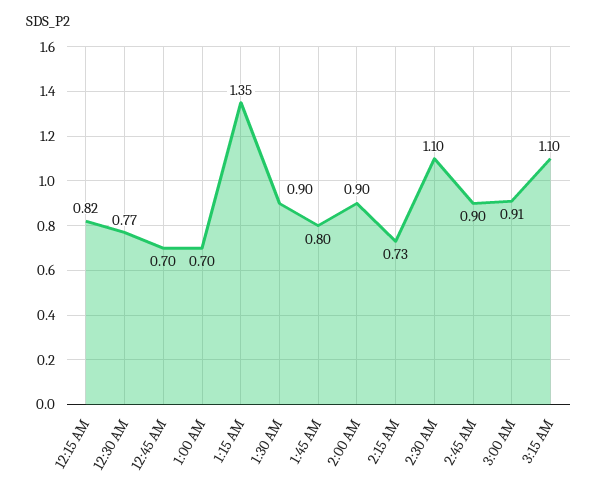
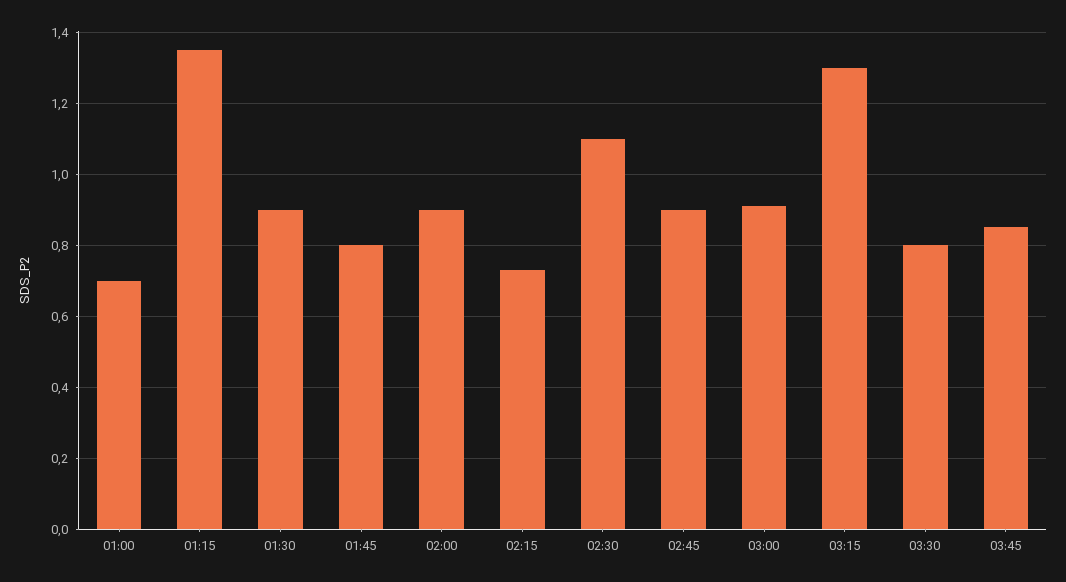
12:15 AM: 0.82 -> none
12:30 AM: 0.77 -> none
12:45 AM: 0.7 -> none
3:15 AM: 1.1 -> 1.3
03:30: none -> 0.8
03:45: none -> 0.85

